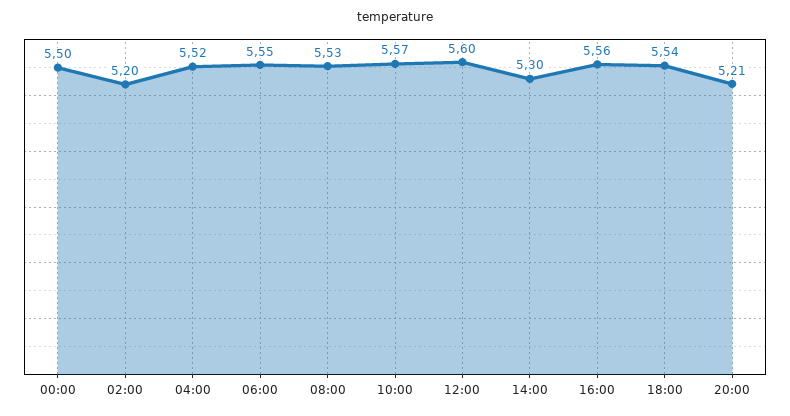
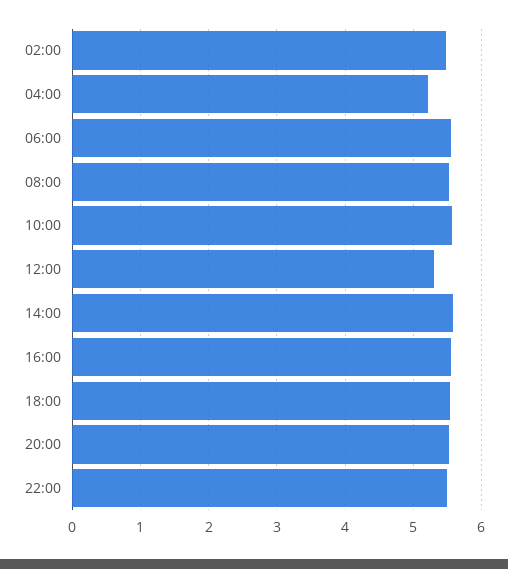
00:00: 5.5 -> none
02:00: 5.2 -> 5.5
04:00: 5.52 -> 5.2
12:00: 5.6 -> 5.3
14:00: 5.3 -> 5.6
20:00: 5.21 -> 5.5
22:00: none -> 5.5

